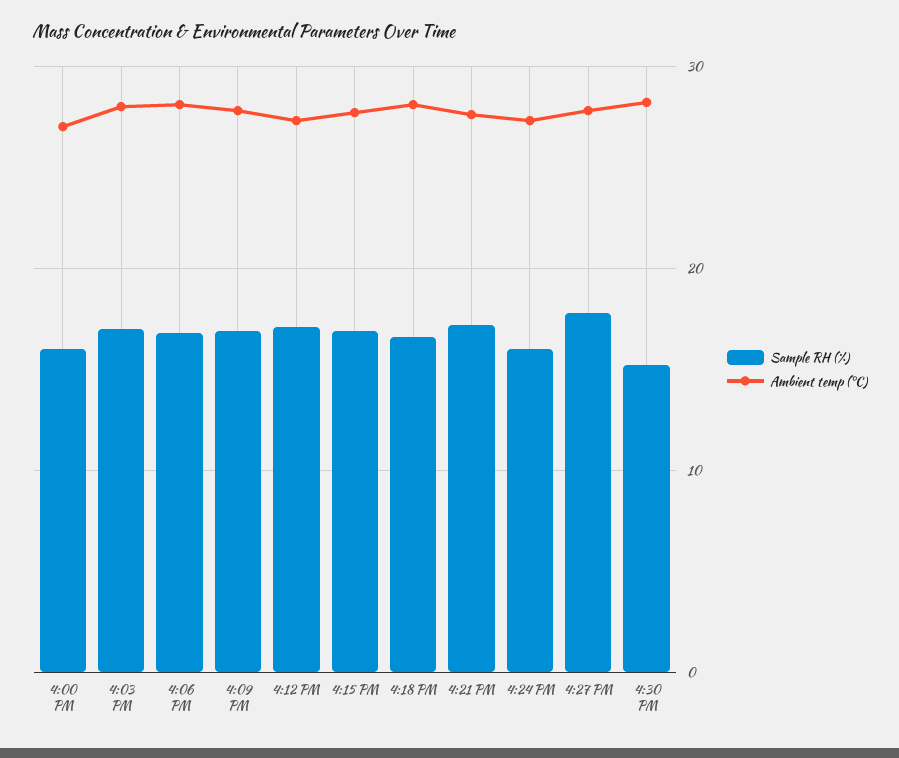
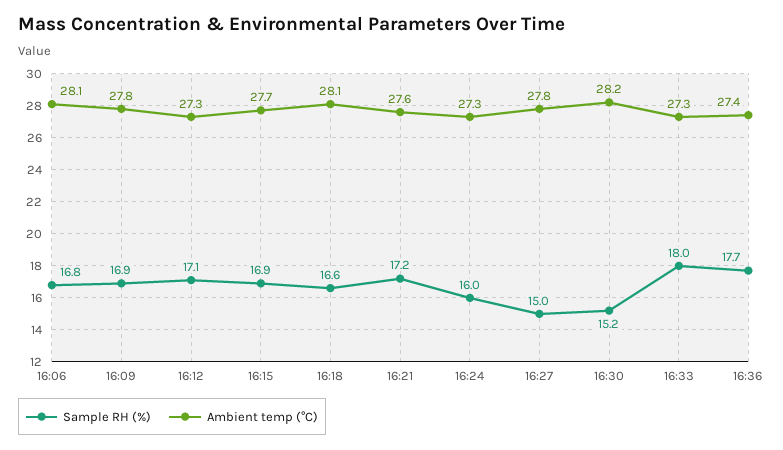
Sample RH (%), 4:00 PM: 16 -> none
Ambient temp (°C), 4:00 PM: 27 -> none
Sample RH (%), 4:03 PM: 17 -> none
Ambient temp (°C), 4:03 PM: 28 -> none
Sample RH (%), 4:27 PM: 18 -> 15
Sample RH (%), 16:33: none -> 18
Ambient temp (°C), 16:33: none -> 27.3
Sample RH (%), 16:36: none -> 17.7
Ambient temp (°C), 16:36: none -> 27.4

